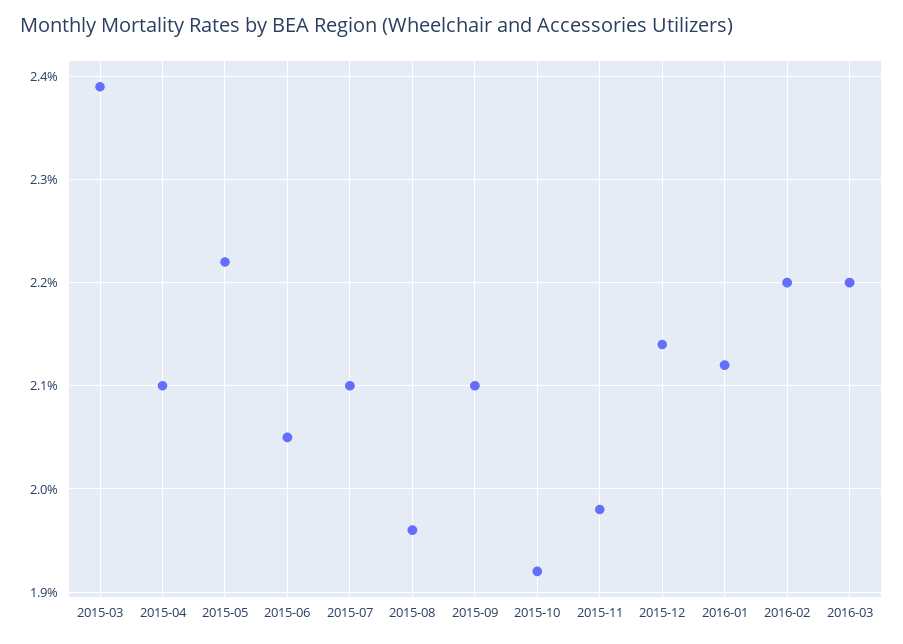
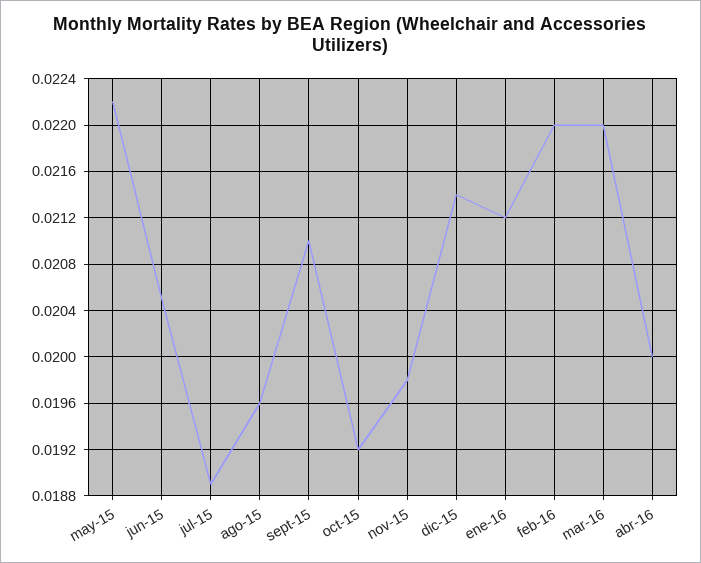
2015-03: 0.0239 -> none
2015-04: 0.021 -> none
2015-07: 0.021 -> 0.0189
abr-16: none -> 0.02

